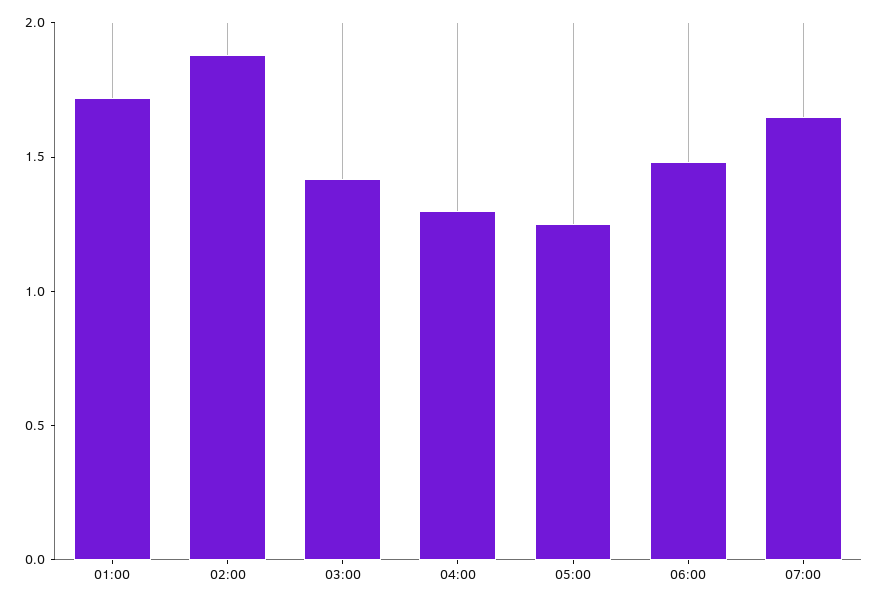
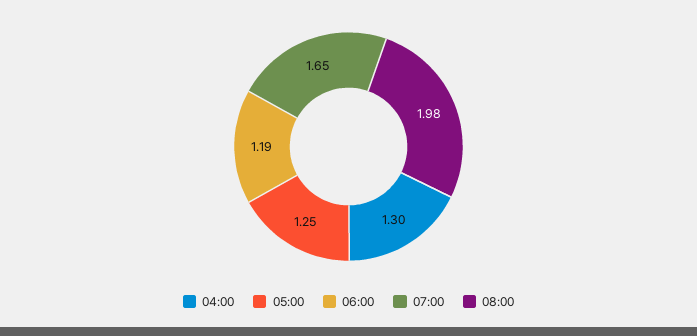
01:00: 1.7 -> none
02:00: 1.9 -> none
03:00: 1.4 -> none
06:00: 1.5 -> 1.19
08:00: none -> 1.98

